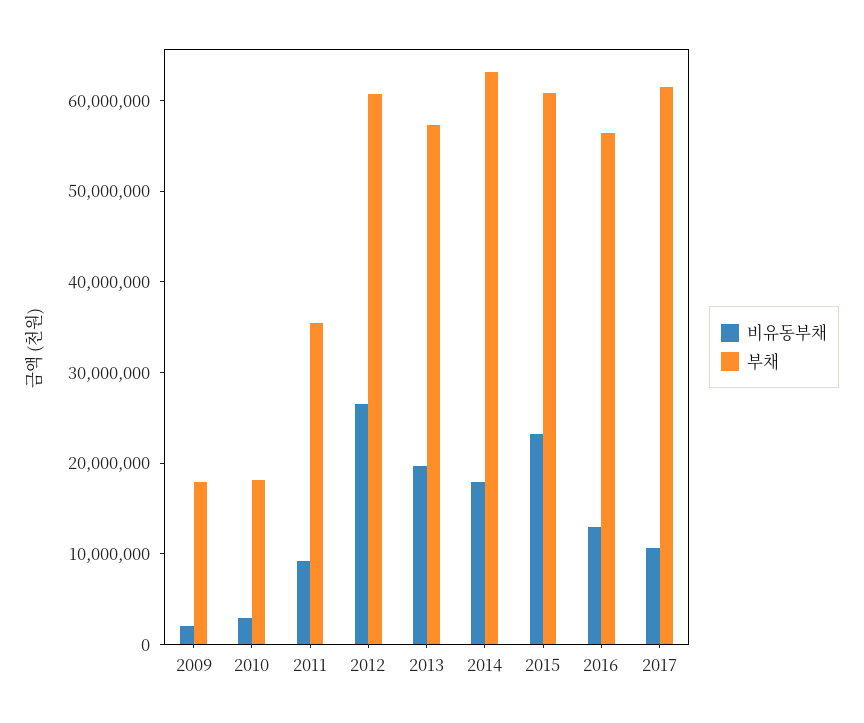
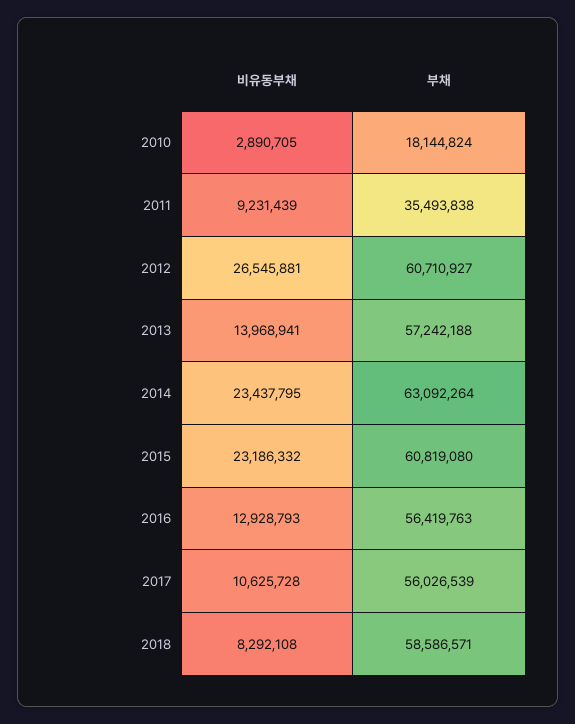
비유동부채, 2009: 2000000 -> none
부채, 2009: 18000000 -> none
비유동부채, 2013: 20000000 -> 13968941
비유동부채, 2014: 18000000 -> 23437795
부채, 2017: 62000000 -> 56026539
비유동부채, 2018: none -> 8292108
부채, 2018: none -> 58586571

